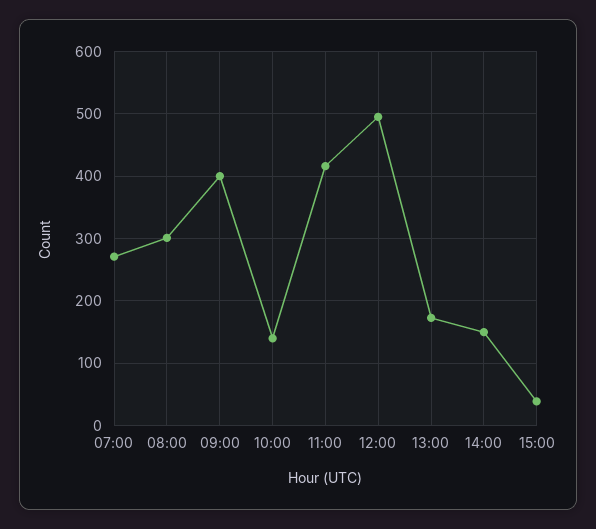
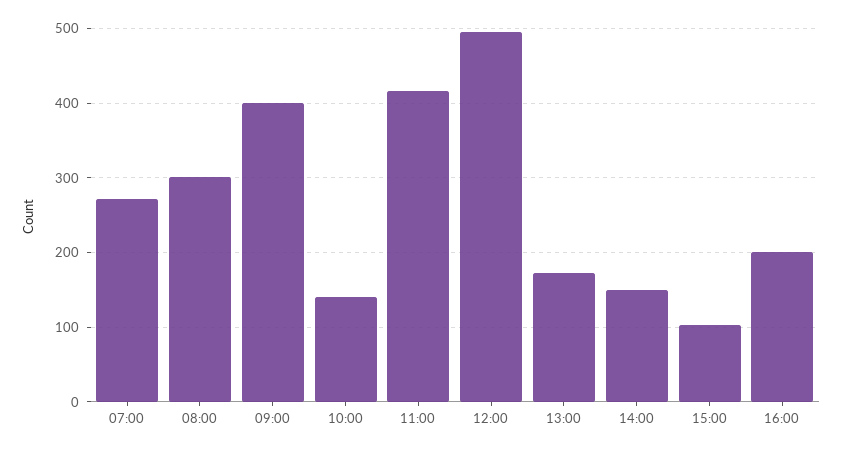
15:00: 40 -> 100
16:00: none -> 200

